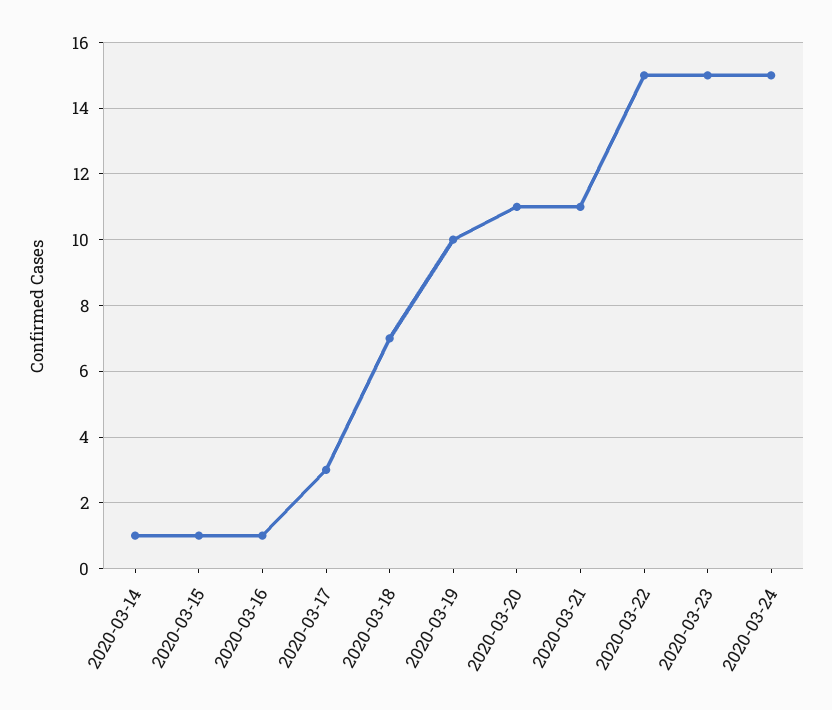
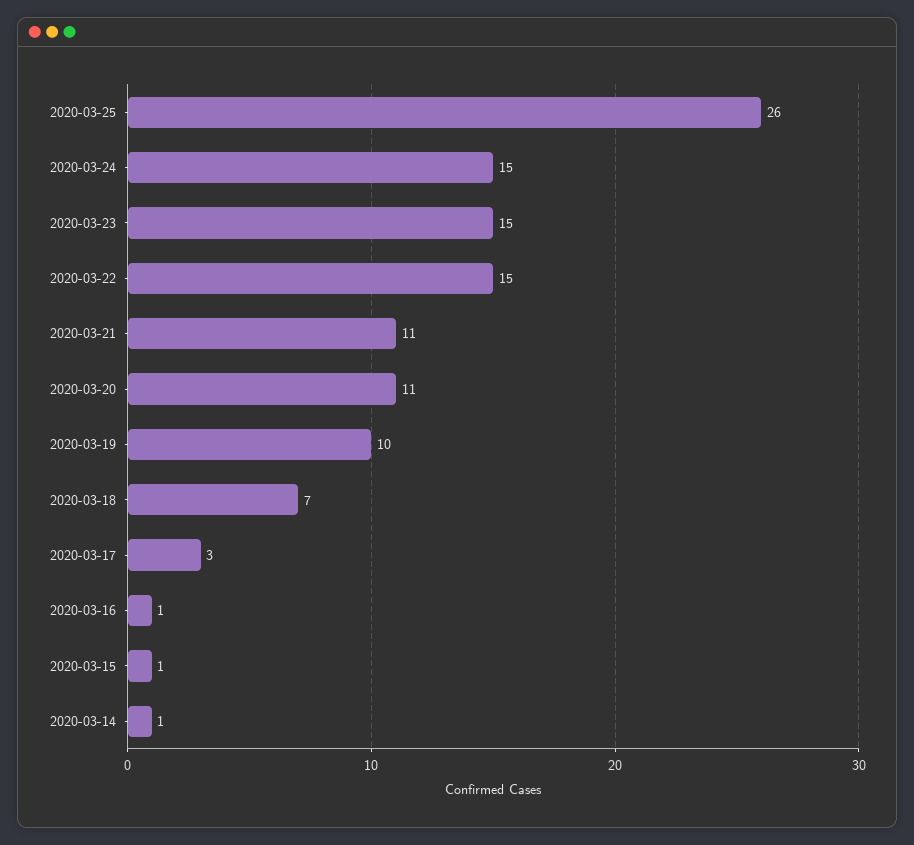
2020-03-25: none -> 26

